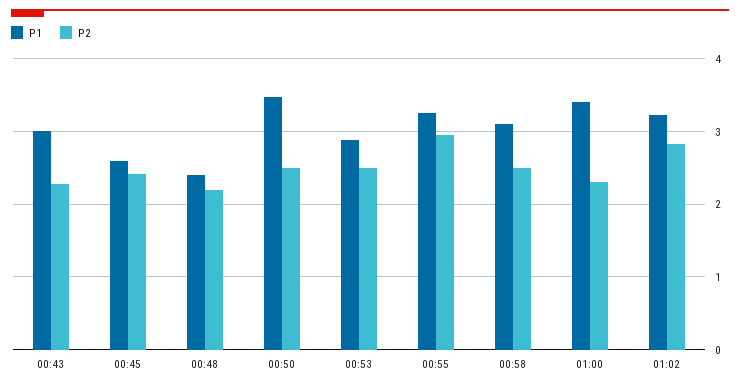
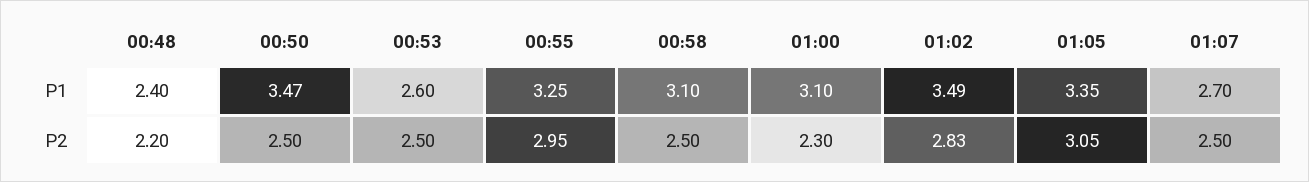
P1, 00:43: 3 -> none
P2, 00:43: 2.3 -> none
P1, 00:45: 2.6 -> none
P2, 00:45: 2.4 -> none
P1, 00:53: 2.9 -> 2.6
P1, 01:00: 3.4 -> 3.1
P1, 01:02: 3.2 -> 3.49
P1, 01:05: none -> 3.35
P1, 01:07: none -> 2.7
P2, 01:05: none -> 3.05
P2, 01:07: none -> 2.5

